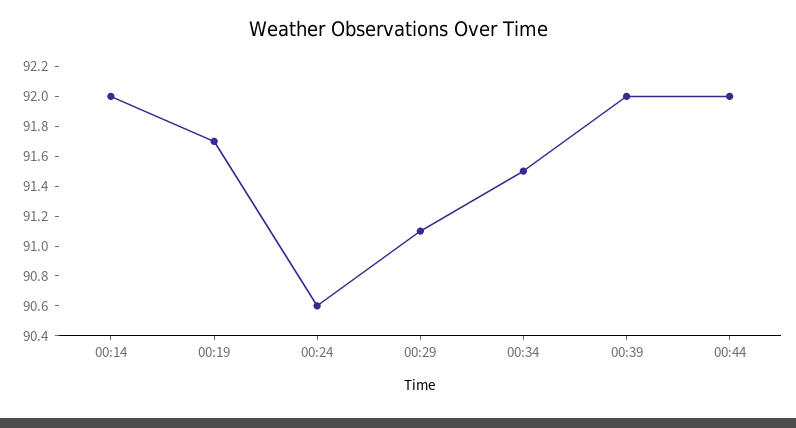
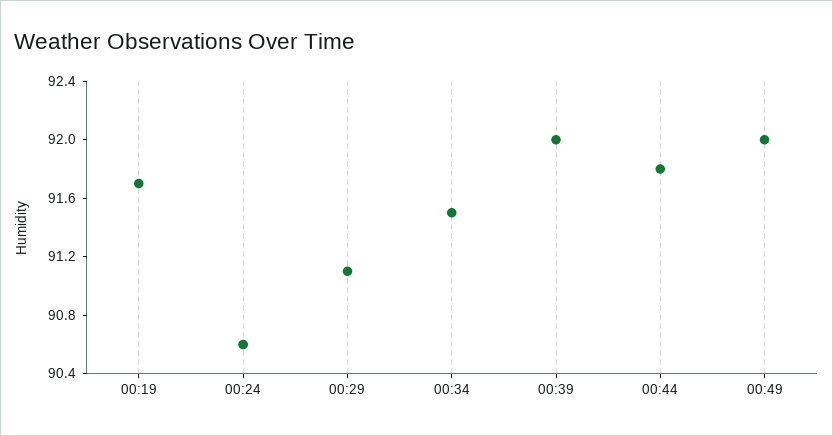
00:14: 92 -> none
00:44: 92 -> 91.8
00:49: none -> 92

